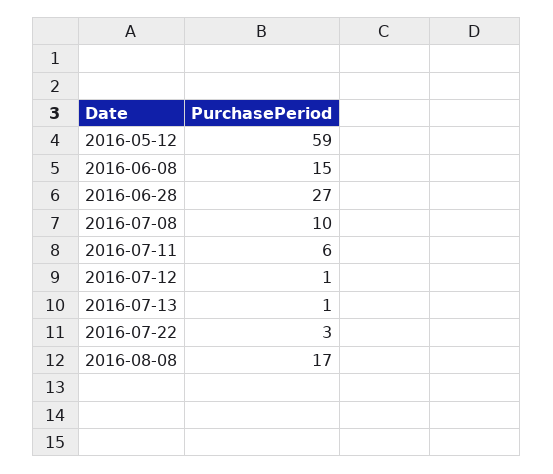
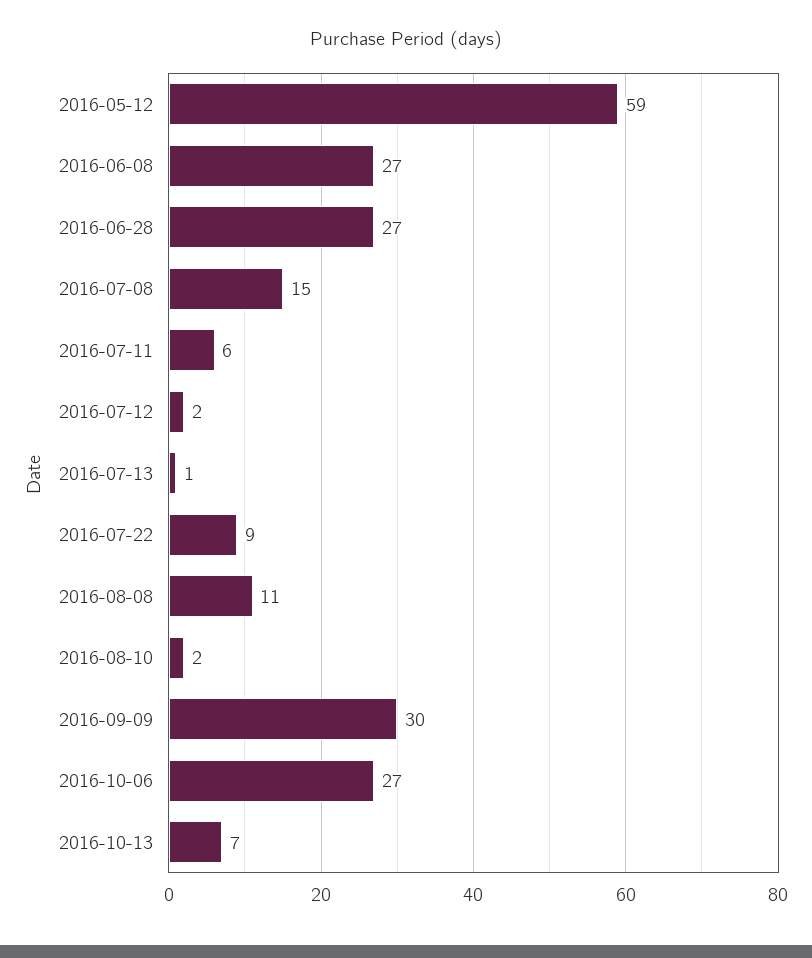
2016-06-08: 15 -> 27
2016-07-08: 10 -> 15
2016-07-12: 1 -> 2
2016-07-22: 3 -> 9
2016-08-08: 17 -> 11
2016-08-10: none -> 2
2016-09-09: none -> 30
2016-10-06: none -> 27
2016-10-13: none -> 7

